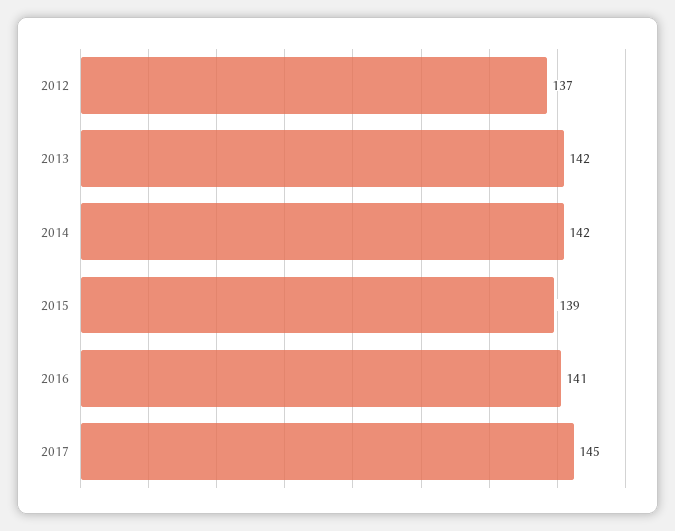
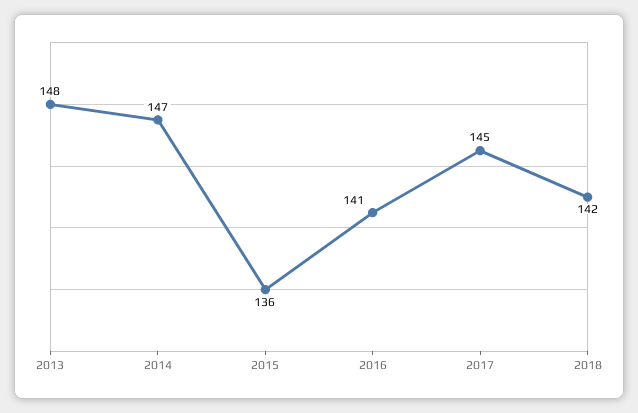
2012: 137 -> none
2013: 142 -> 148
2014: 142 -> 147
2015: 139 -> 136
2018: none -> 142

